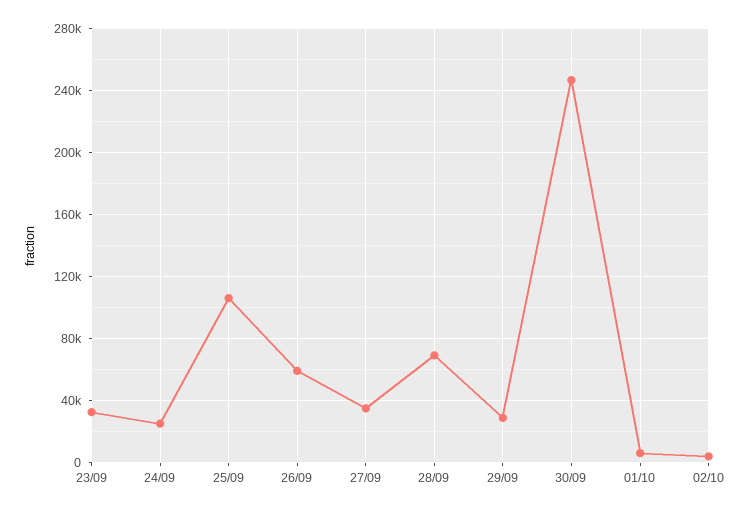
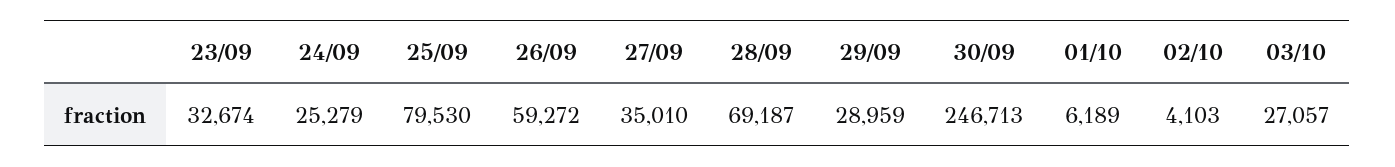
25/09: 105000 -> 79530
03/10: none -> 27057

